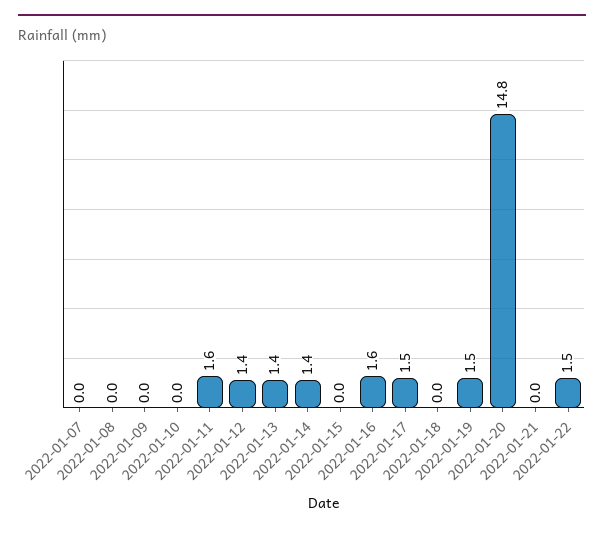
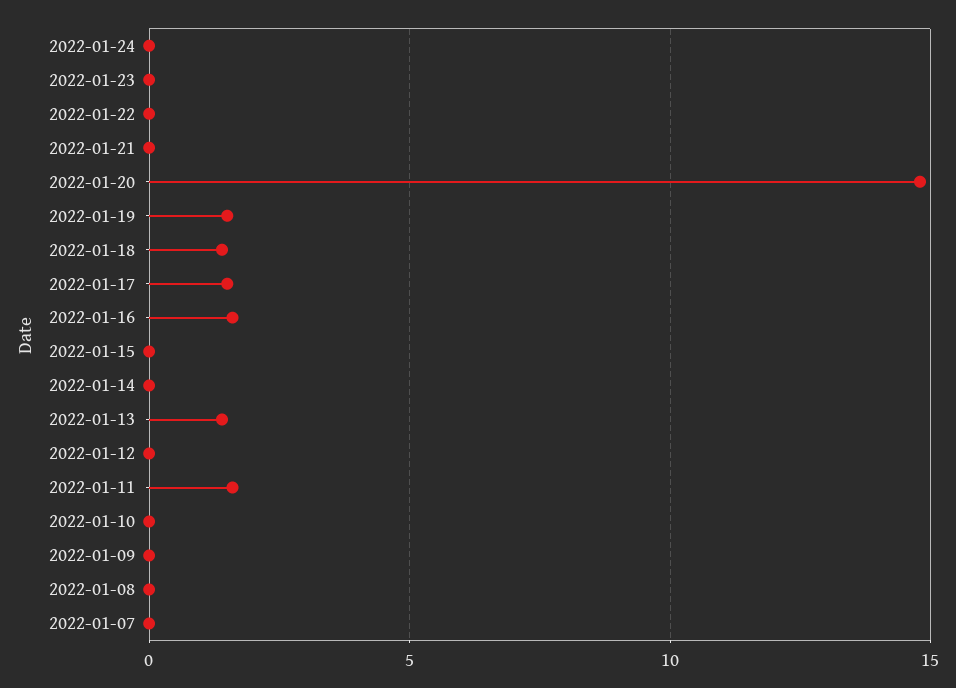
2022-01-12: 1.4 -> 0
2022-01-14: 1.4 -> 0
2022-01-18: 0 -> 1.5
2022-01-22: 1.5 -> 0
2022-01-24: none -> 0
2022-01-23: none -> 0

